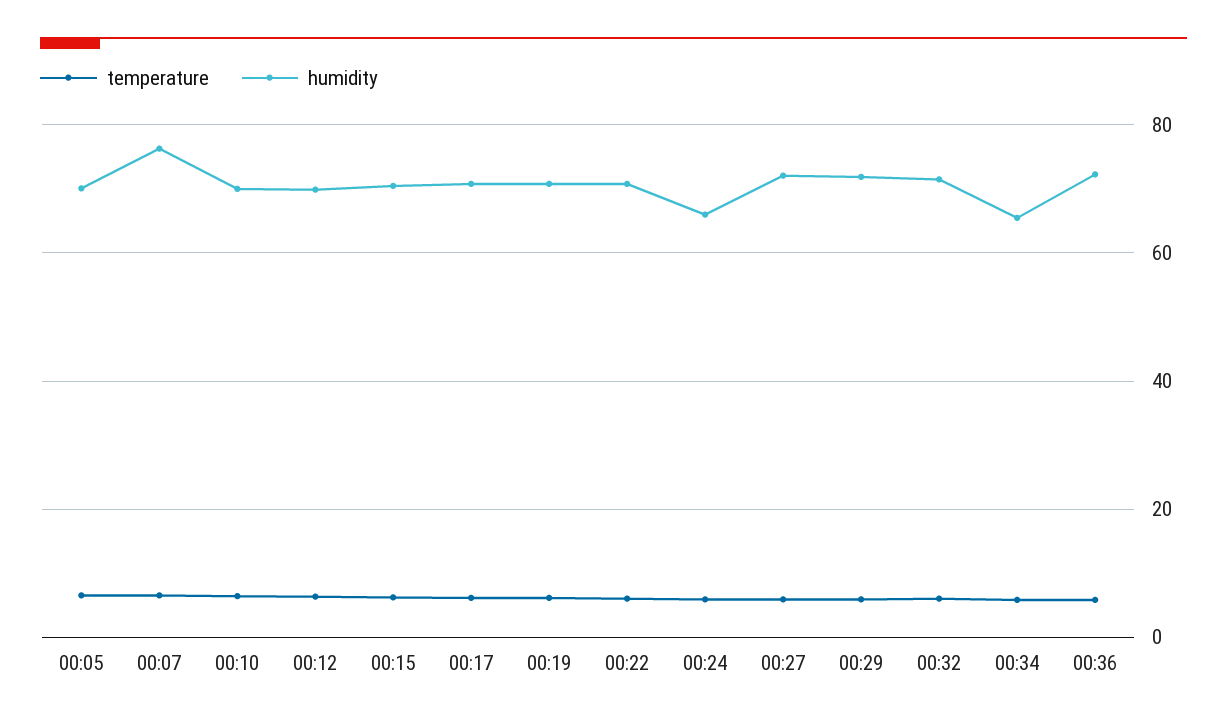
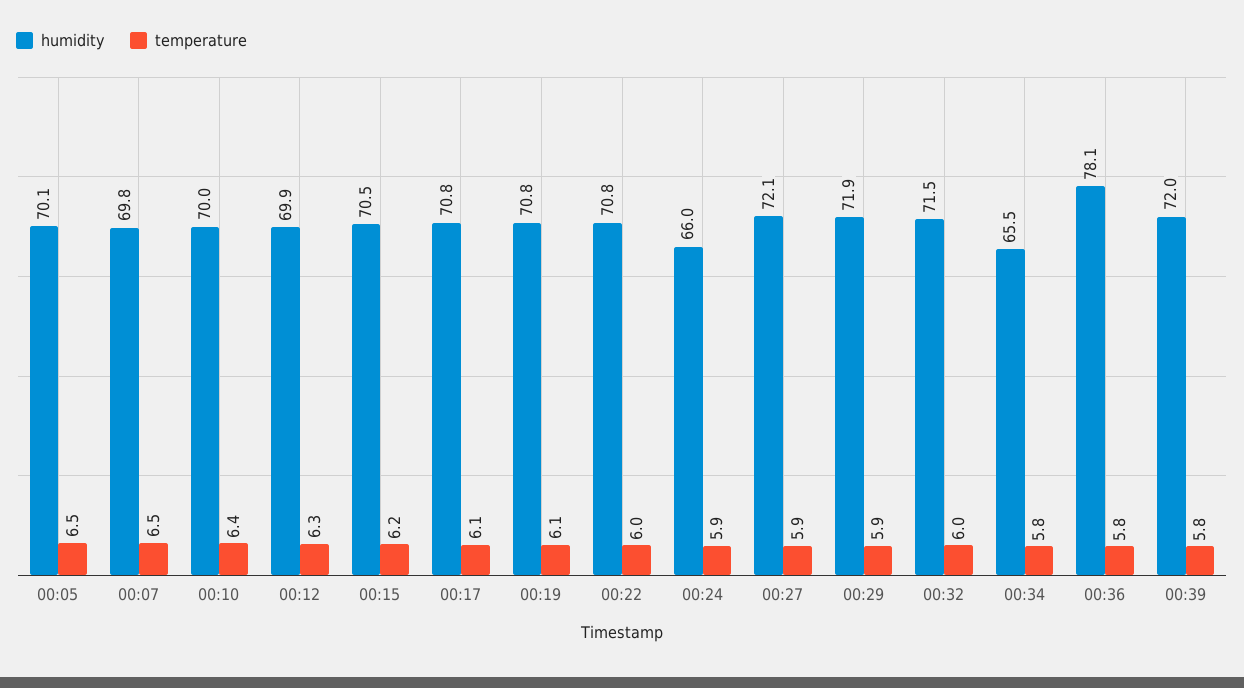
humidity, 00:07: 76 -> 69.8
humidity, 00:36: 72 -> 78.1
humidity, 00:39: none -> 72
temperature, 00:39: none -> 5.8

